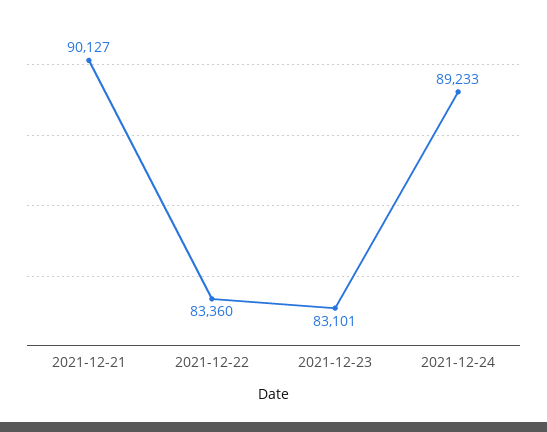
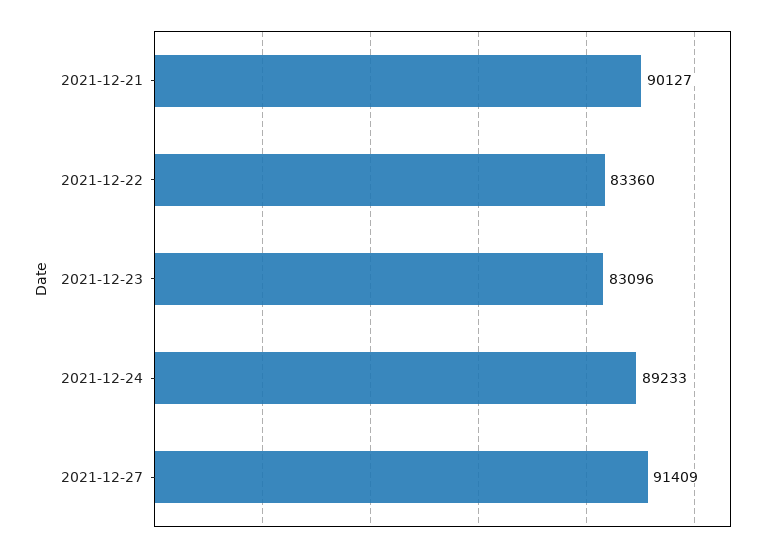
2021-12-23: 83101 -> 83096
2021-12-27: none -> 91409

